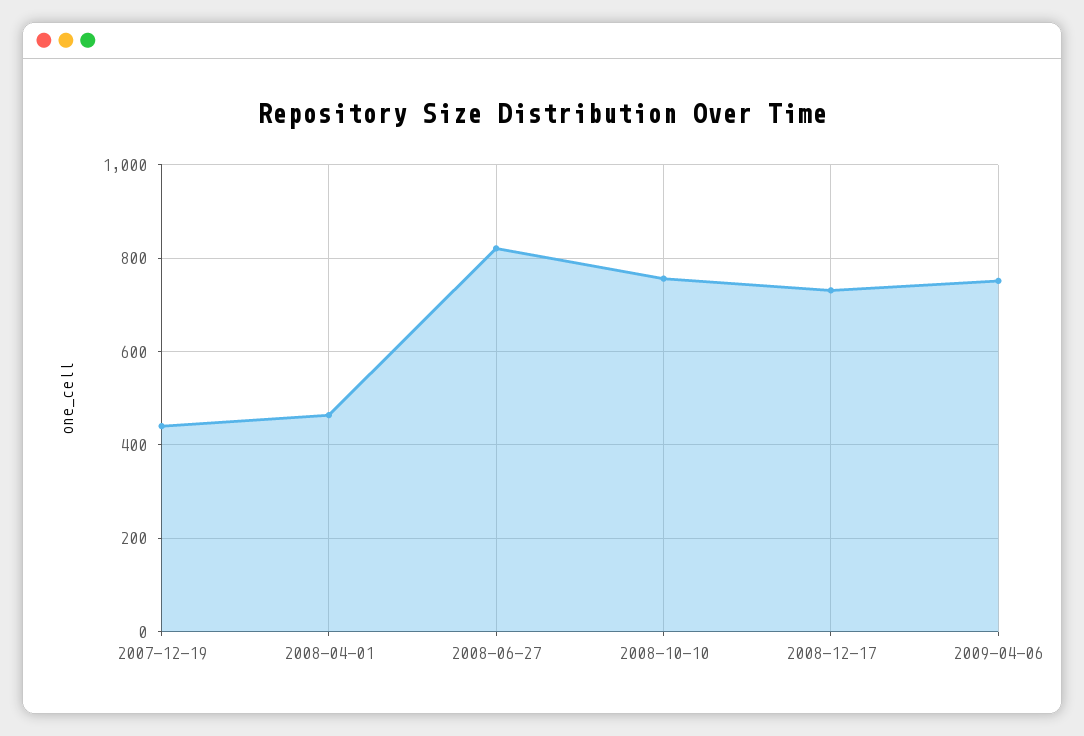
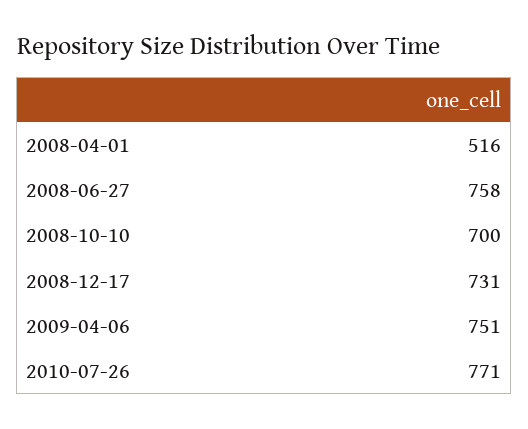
2007-12-19: 440 -> none
2008-04-01: 460 -> 516
2008-06-27: 820 -> 758
2008-10-10: 760 -> 700
2010-07-26: none -> 771

